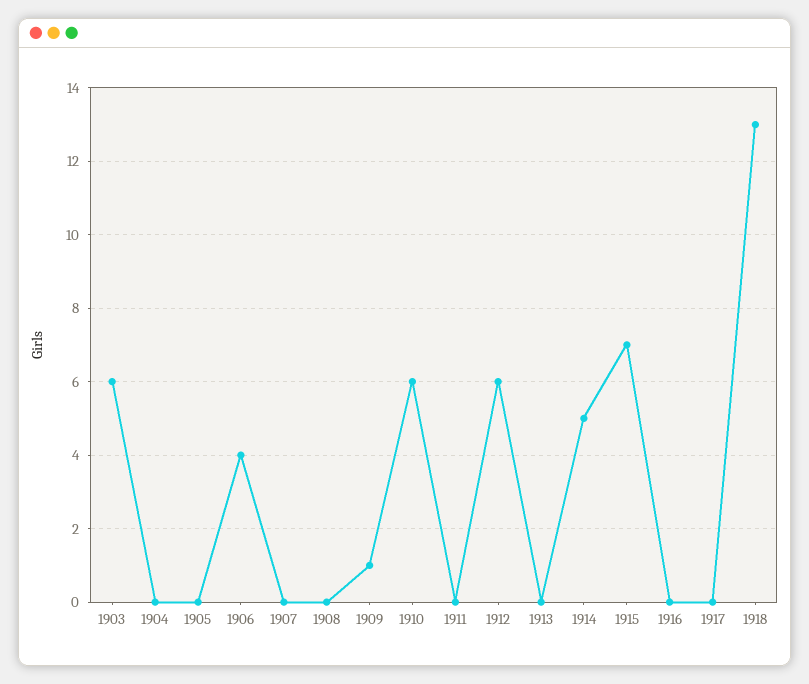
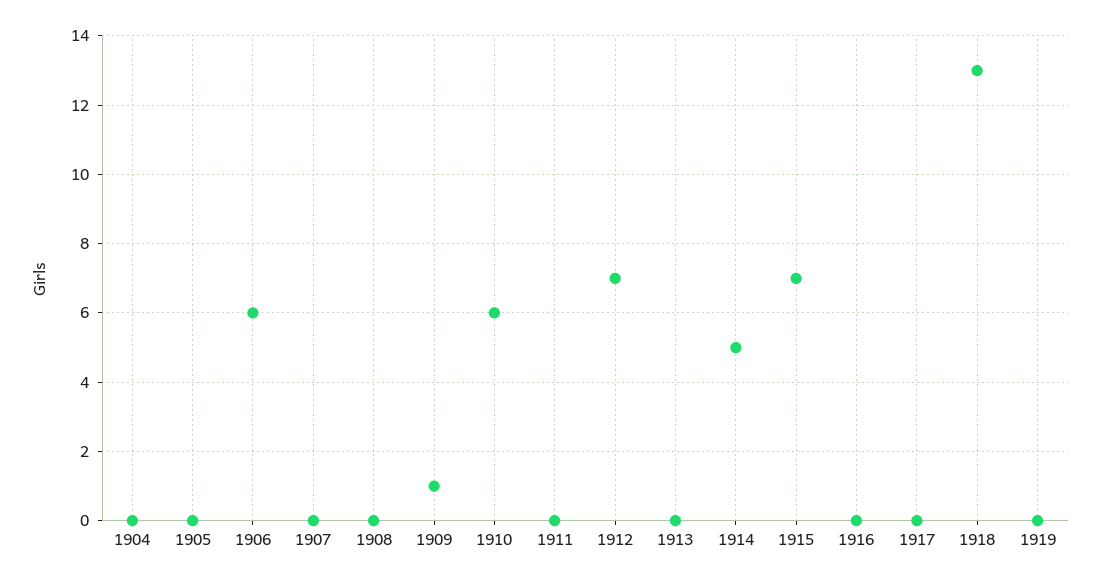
1903: 6 -> none
1906: 4 -> 6
1912: 6 -> 7
1919: none -> 0

